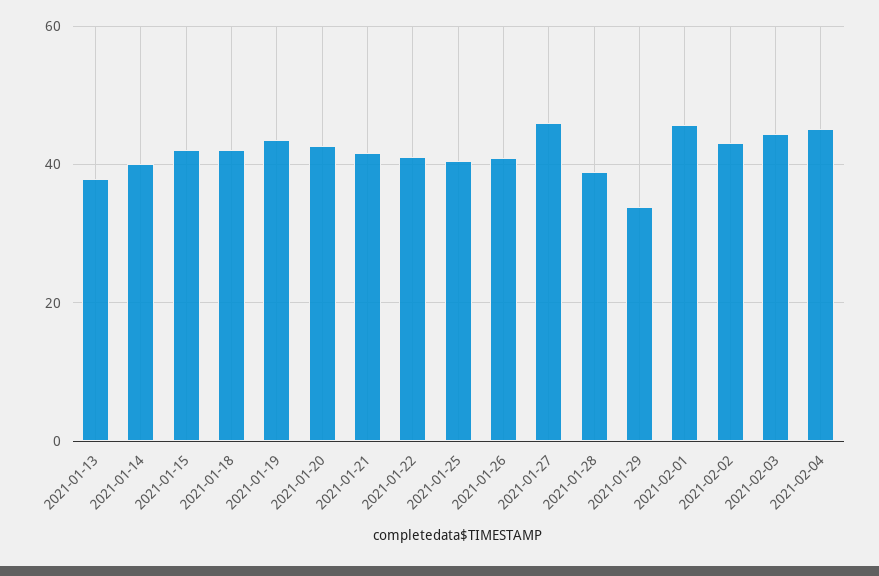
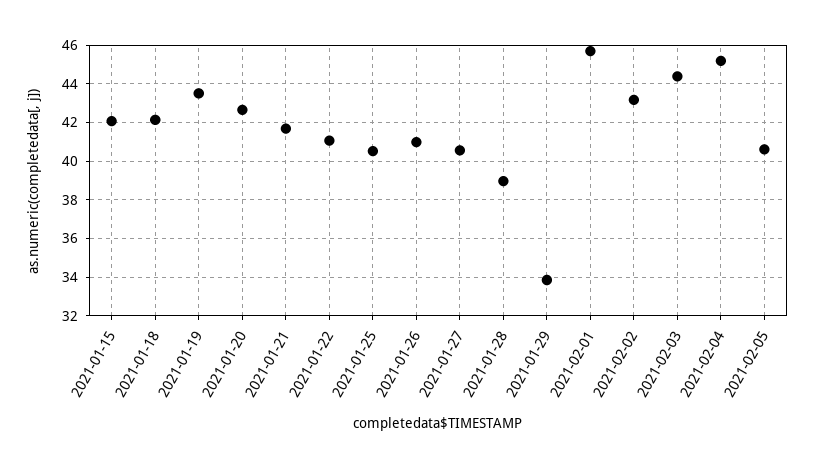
2021-01-13: 38 -> none
2021-01-14: 40 -> none
2021-01-27: 46 -> 40.5
2021-02-05: none -> 40.5

